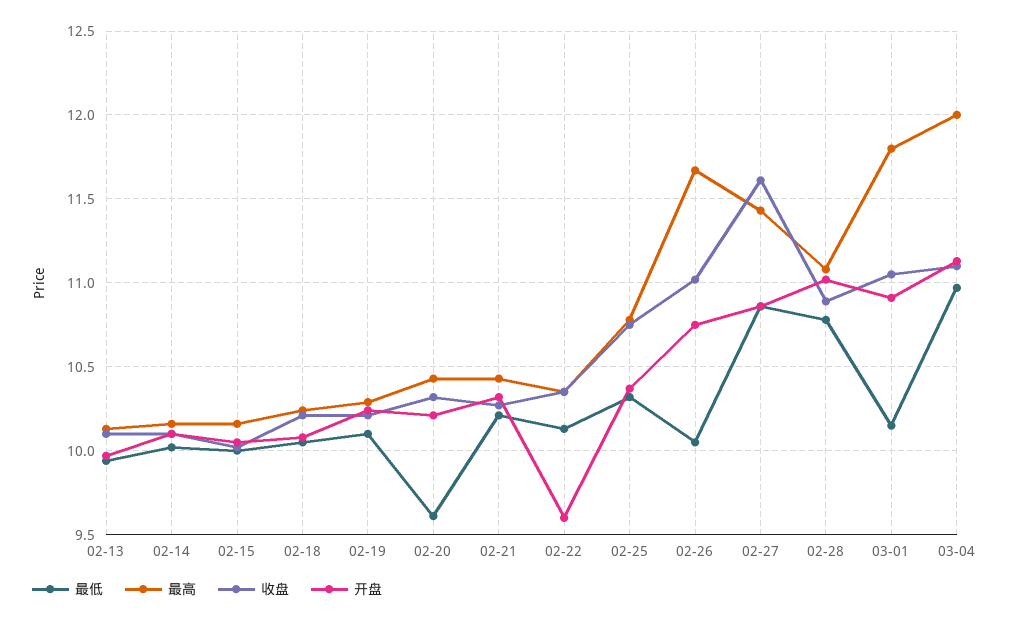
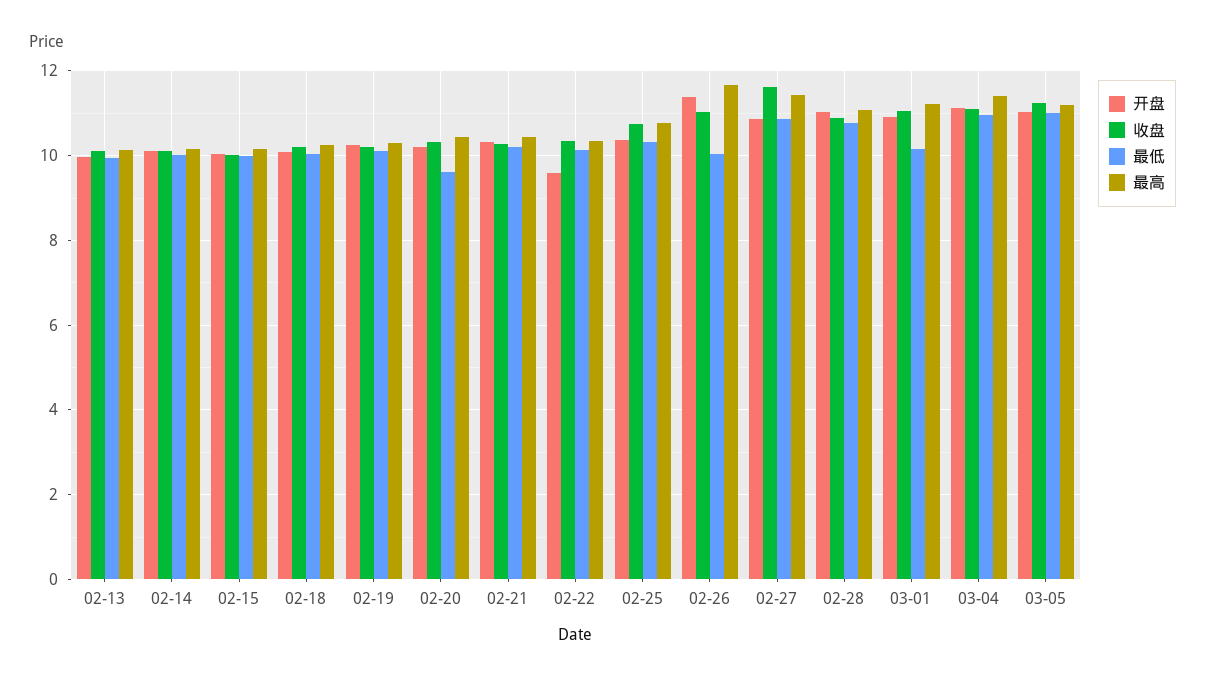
开盘, 02-26: 10.75 -> 11.4
最高, 03-01: 11.8 -> 11.2
最高, 03-04: 12 -> 11.4
开盘, 03-05: none -> 11
收盘, 03-05: none -> 11.2
最低, 03-05: none -> 11
最高, 03-05: none -> 11.2

